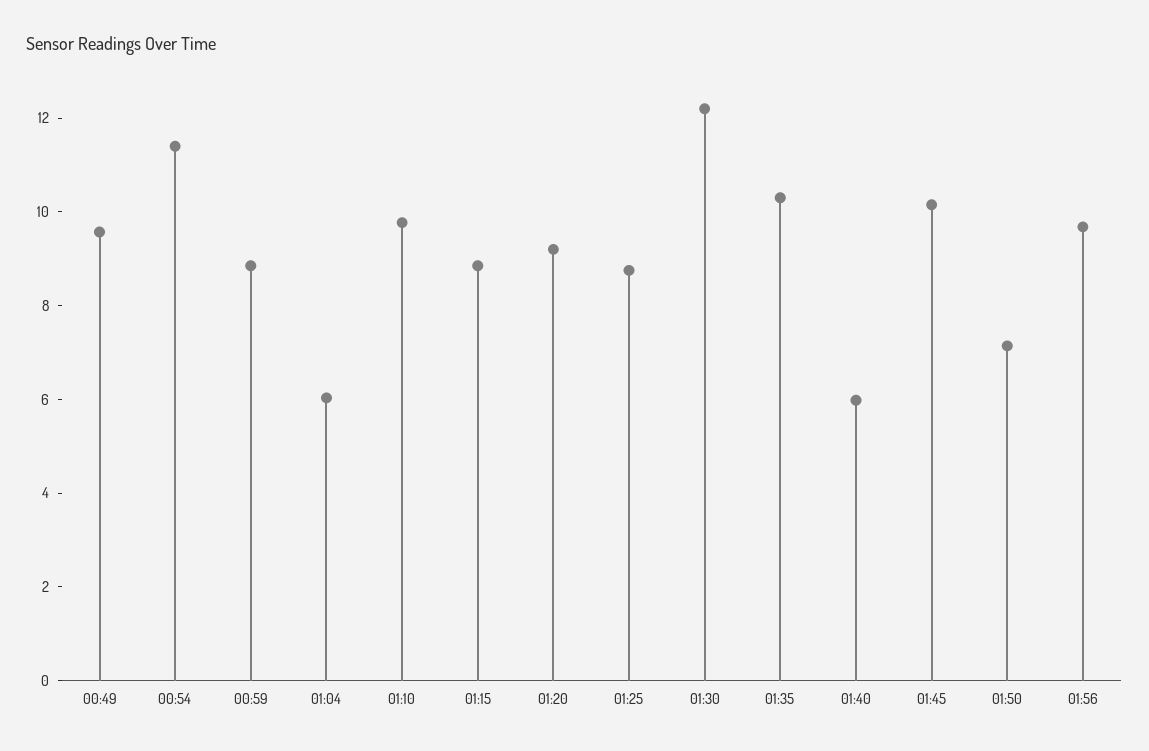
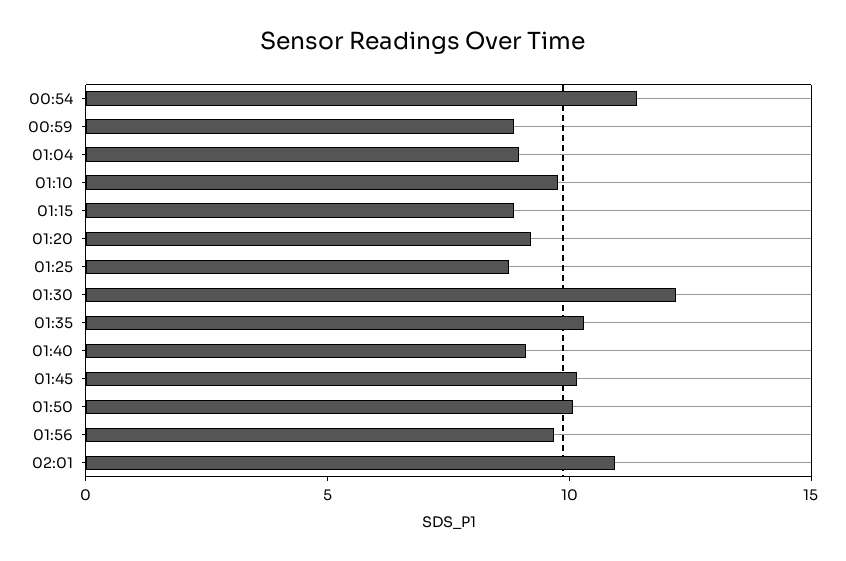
00:49: 9.5 -> none
01:04: 6 -> 9
01:40: 6 -> 9
01:50: 7 -> 10
02:01: none -> 11

